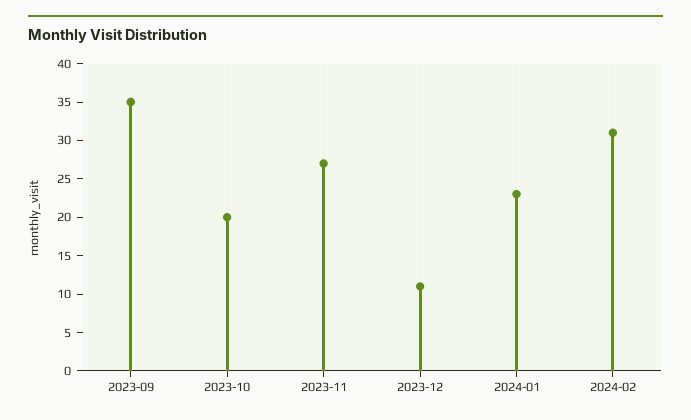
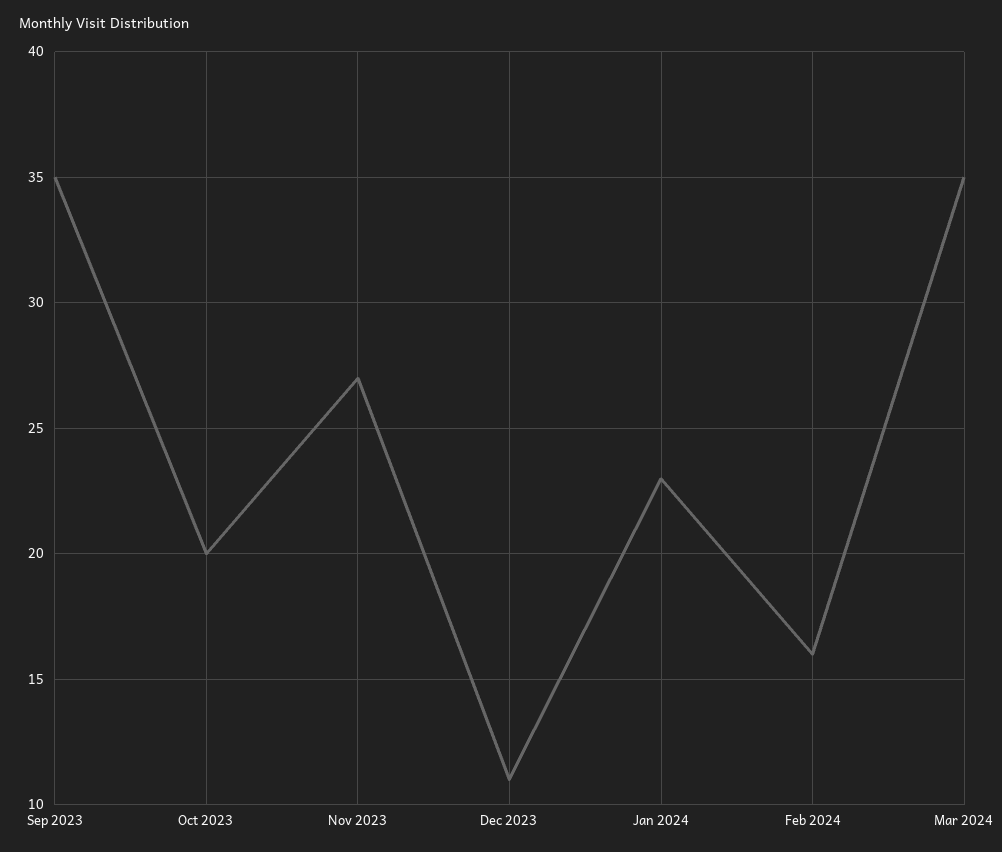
2024-02: 30 -> 16
Mar 2024: none -> 35

